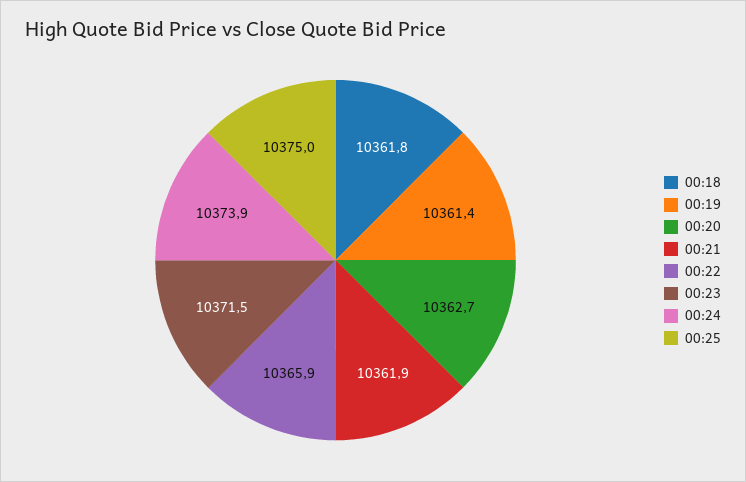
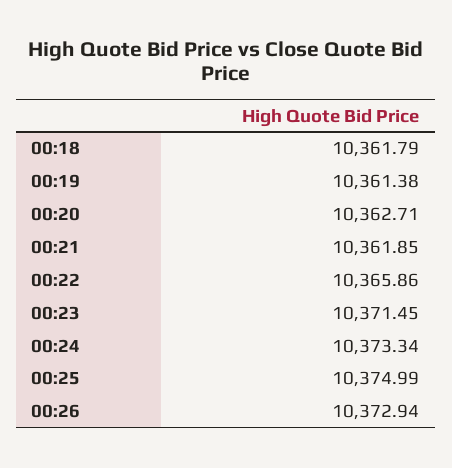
00:24: 10373.9 -> 10373.34
00:26: none -> 10372.94

